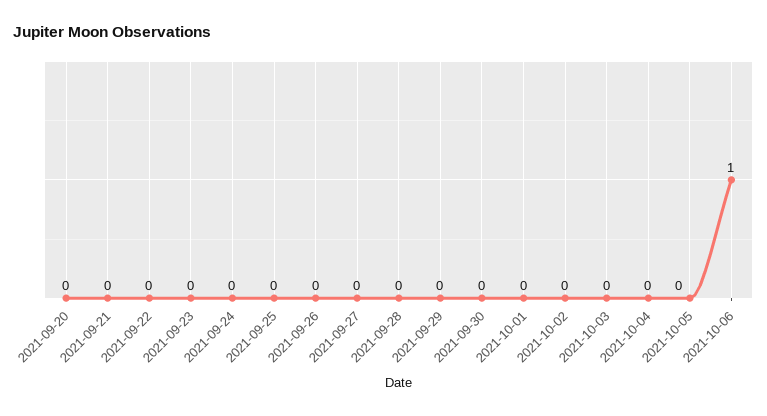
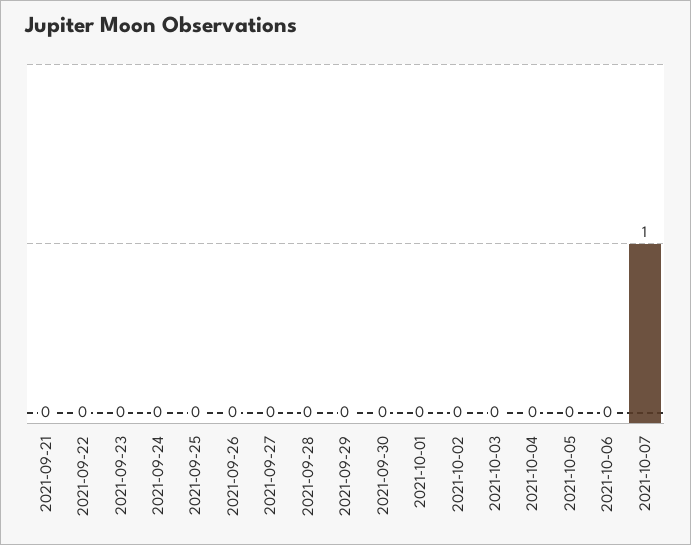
2021-09-20: 0 -> none
2021-10-06: 1 -> 0
2021-10-07: none -> 1

